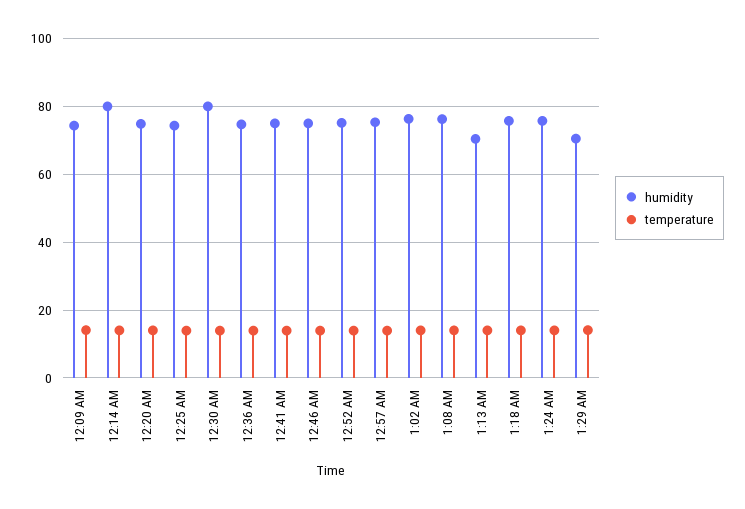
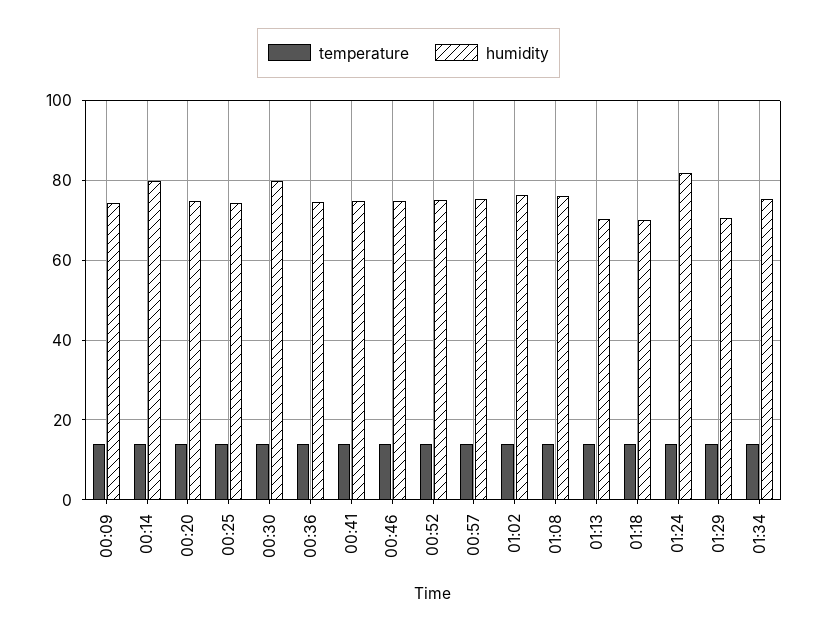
humidity, 1:18 AM: 76 -> 70
humidity, 1:24 AM: 76 -> 82
temperature, 01:34: none -> 14
humidity, 01:34: none -> 76

